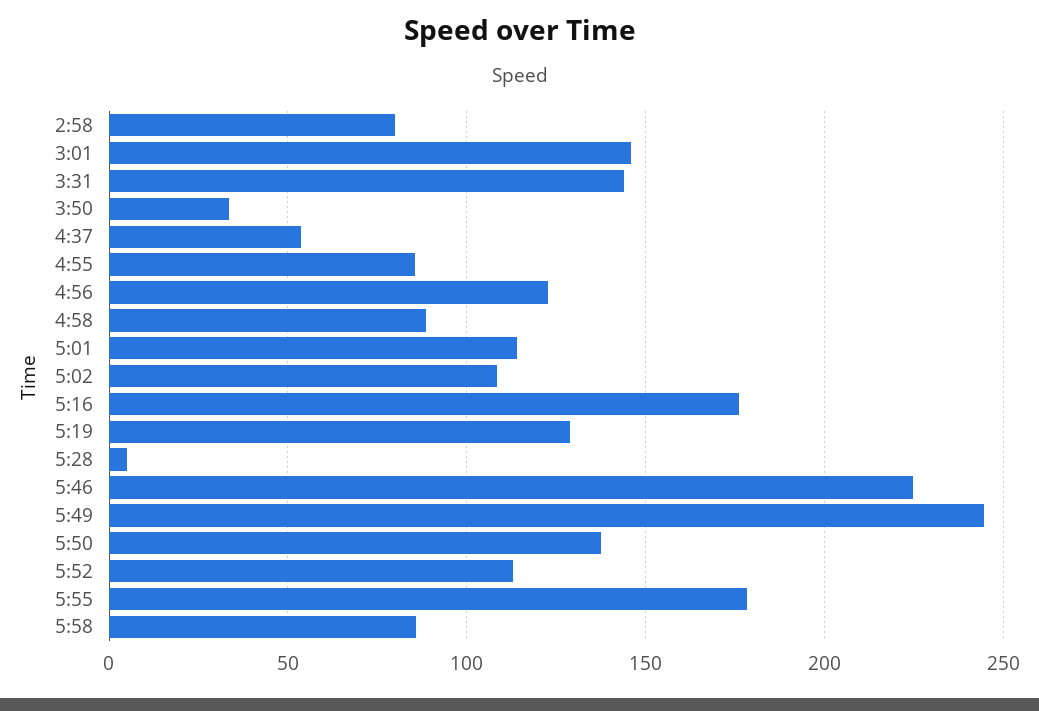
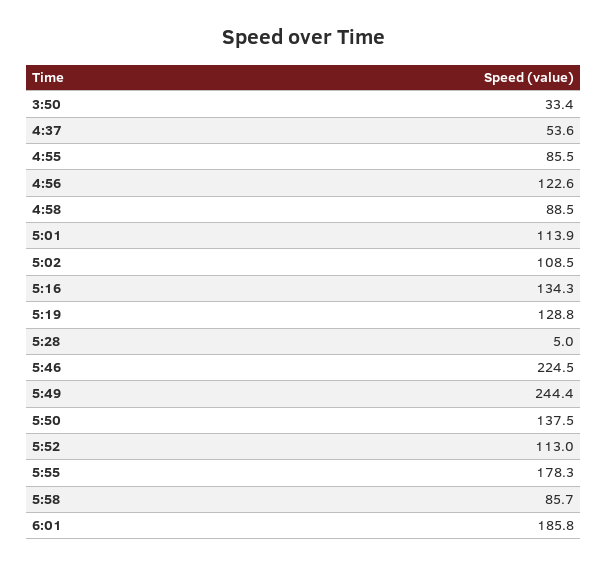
2:58: 80 -> none
3:01: 145 -> none
3:31: 145 -> none
5:16: 175 -> 134.3
6:01: none -> 185.8

